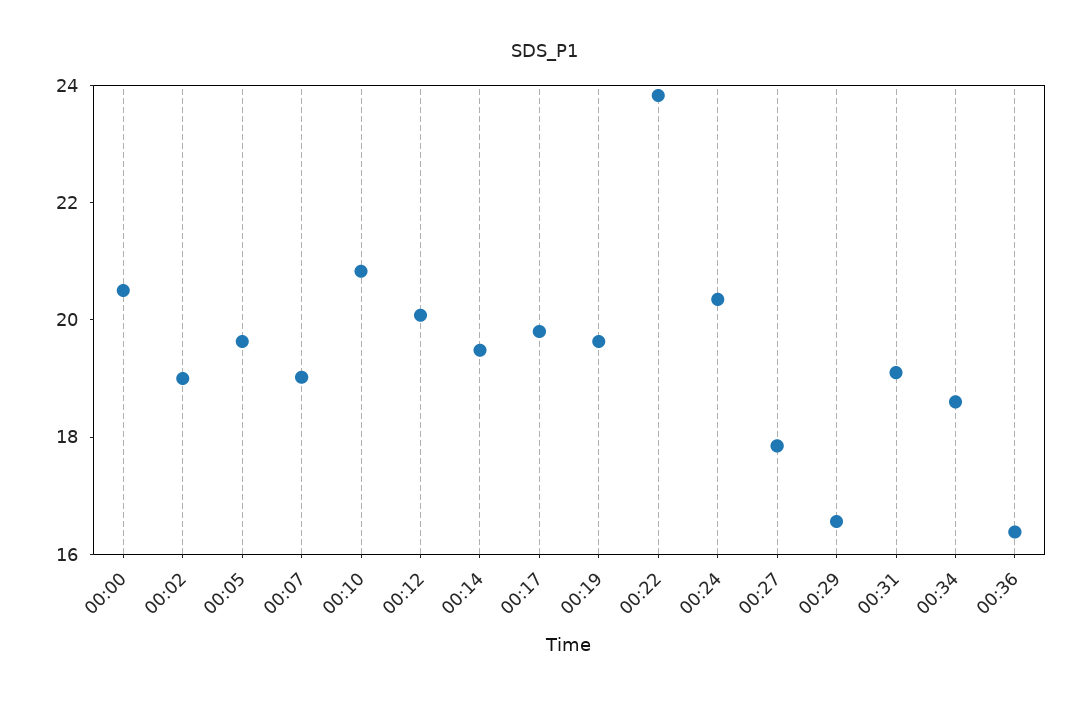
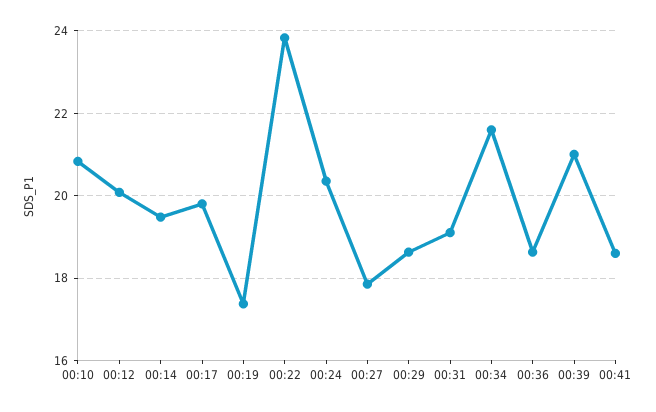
00:00: 20.5 -> none
00:02: 19 -> none
00:05: 19.5 -> none
00:07: 19 -> none
00:19: 19.5 -> 17.4
00:29: 16.5 -> 18.6
00:34: 18.5 -> 21.6
00:36: 16.5 -> 18.6
00:39: none -> 21
00:41: none -> 18.6

